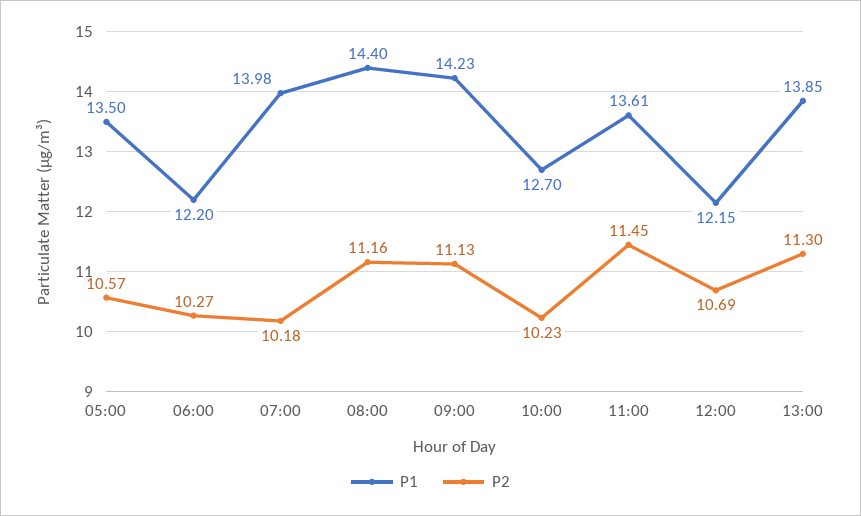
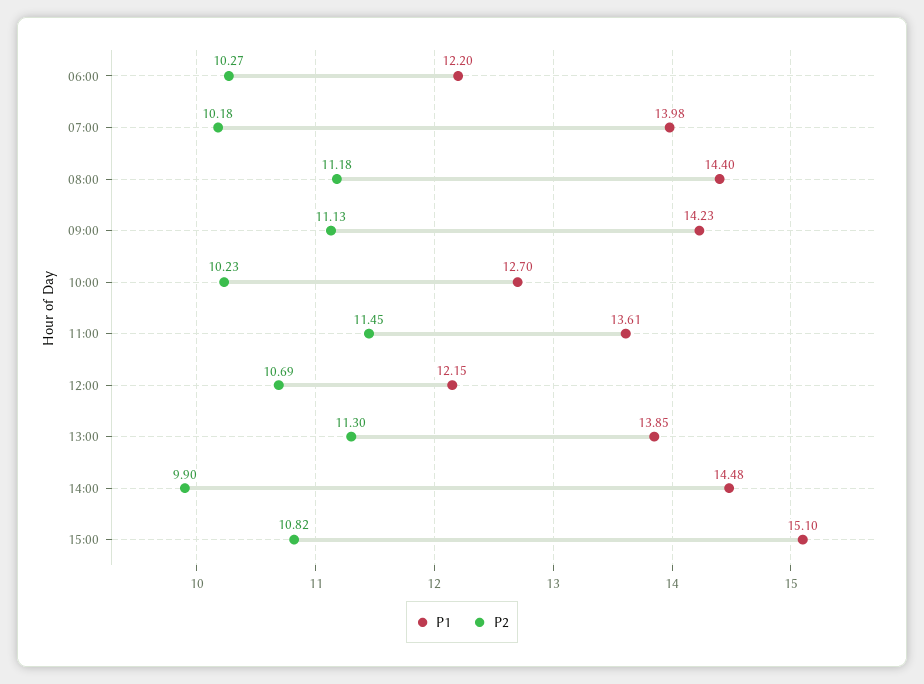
P1, 05:00: 13.5 -> none
P2, 05:00: 10.57 -> none
P2, 08:00: 11.16 -> 11.18
P1, 14:00: none -> 14.48
P2, 14:00: none -> 9.9
P1, 15:00: none -> 15.1
P2, 15:00: none -> 10.82

